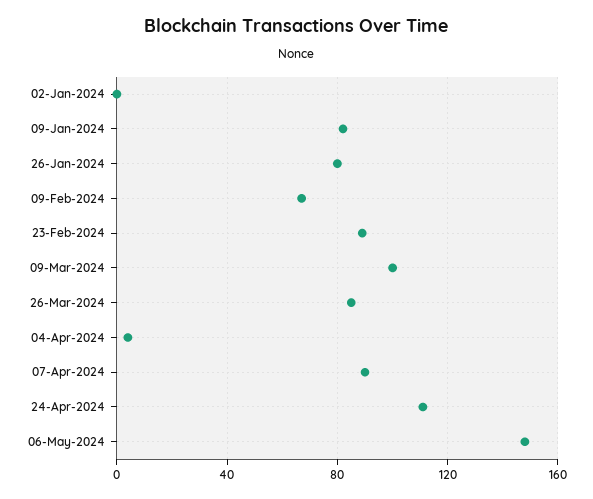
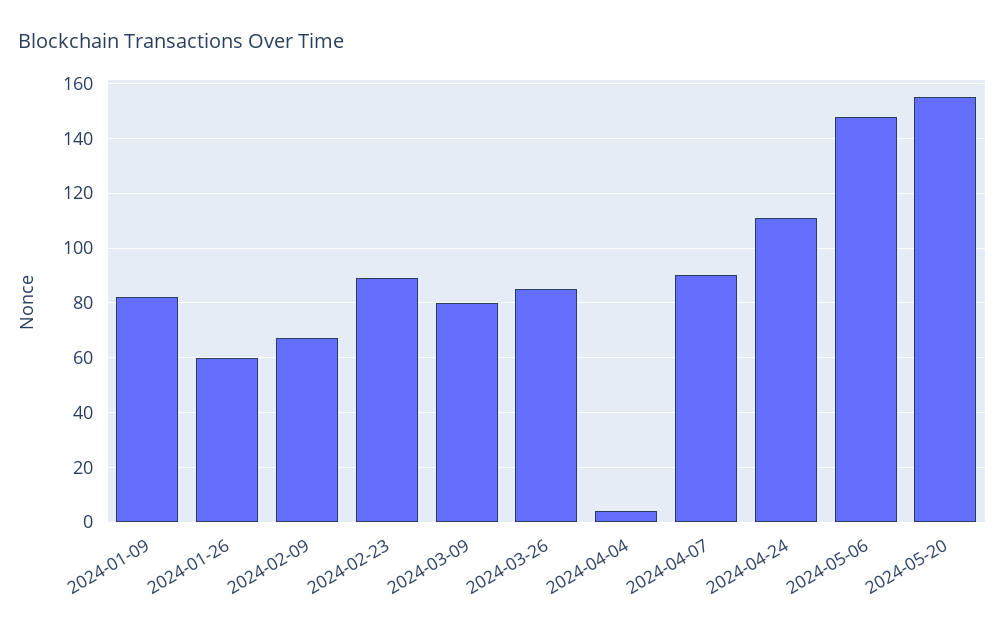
02-Jan-2024: 0 -> none
26-Jan-2024: 80 -> 60
09-Mar-2024: 100 -> 80
2024-05-20: none -> 155

